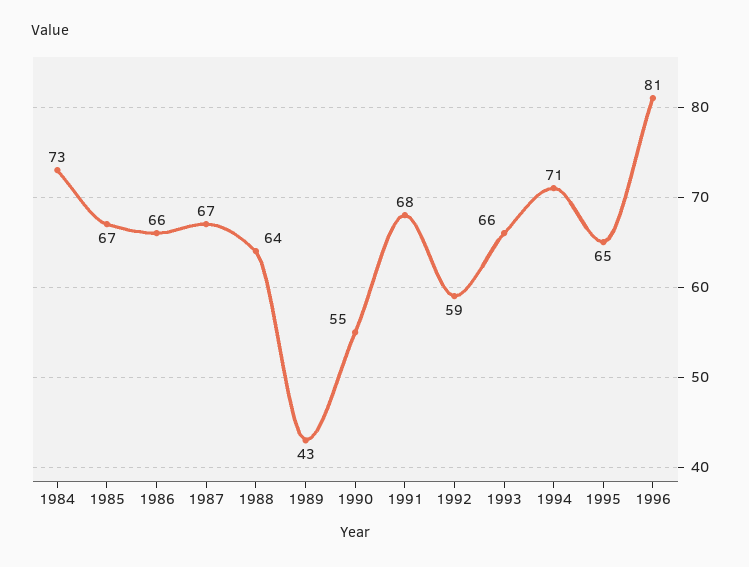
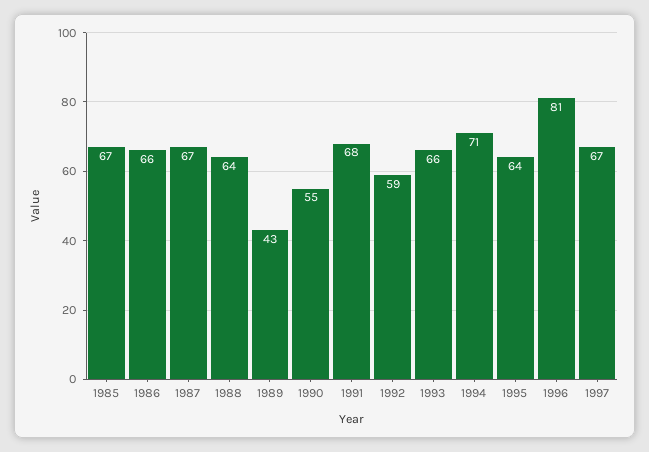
1984: 73 -> none
1995: 65 -> 64
1997: none -> 67

